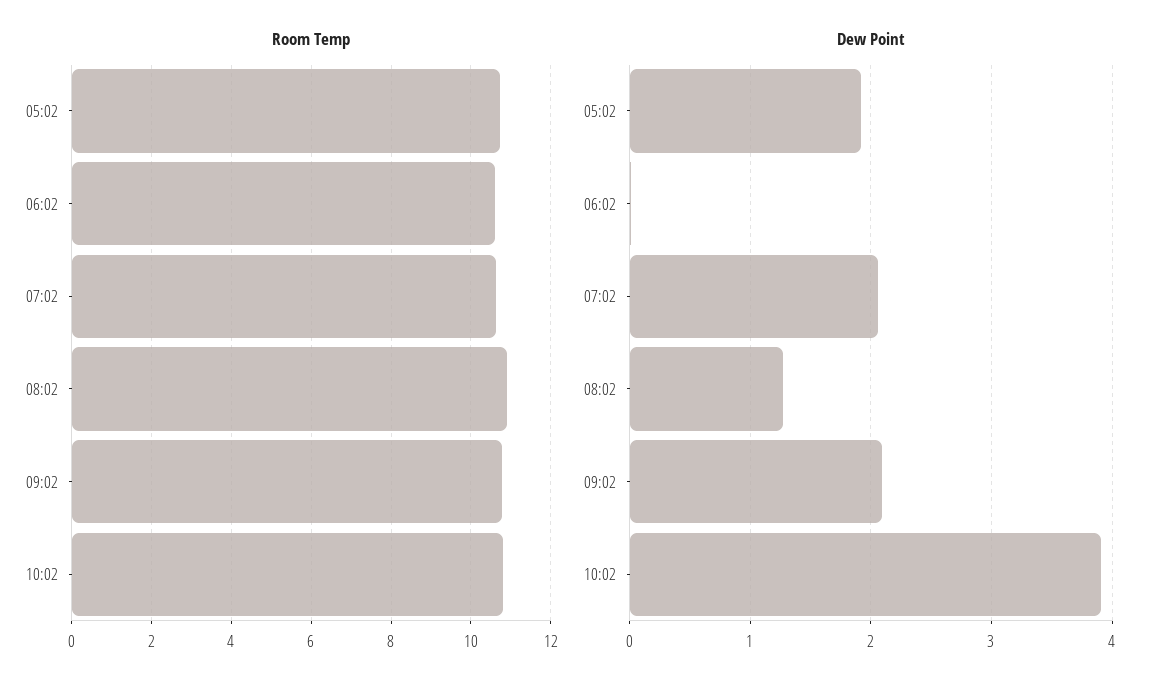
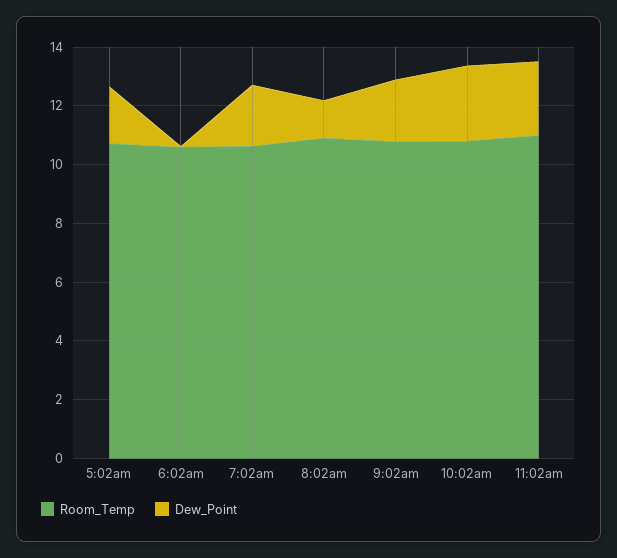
Dew Point, 10:02: 3.9 -> 2.5
Room Temp, 11:02am: none -> 11
Dew Point, 11:02am: none -> 2.5

